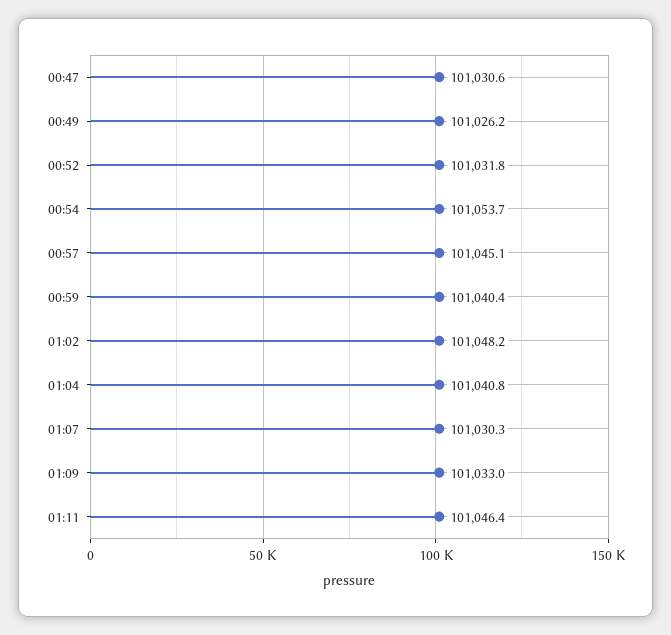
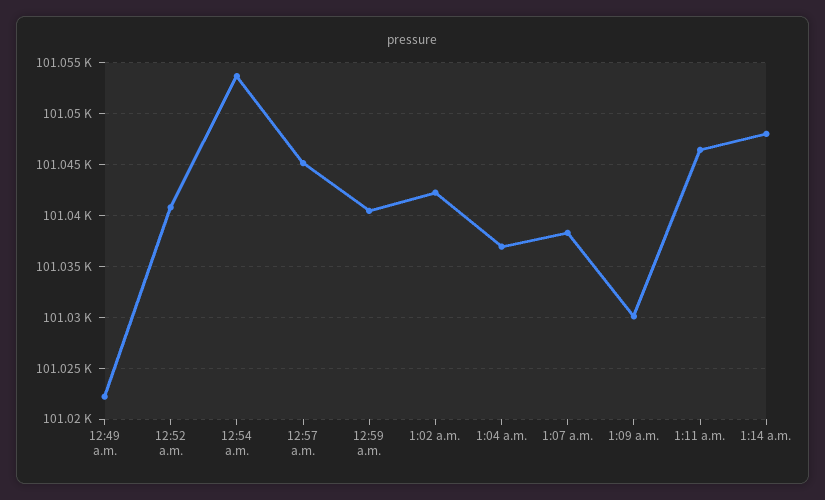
00:47: 101030.6 -> none
00:49: 101026.2 -> 101022
00:52: 101031.8 -> 101041
01:02: 101048.2 -> 101042
01:04: 101040.8 -> 101037
01:07: 101030.3 -> 101038
01:09: 101033 -> 101030
1:14 a.m.: none -> 101048

